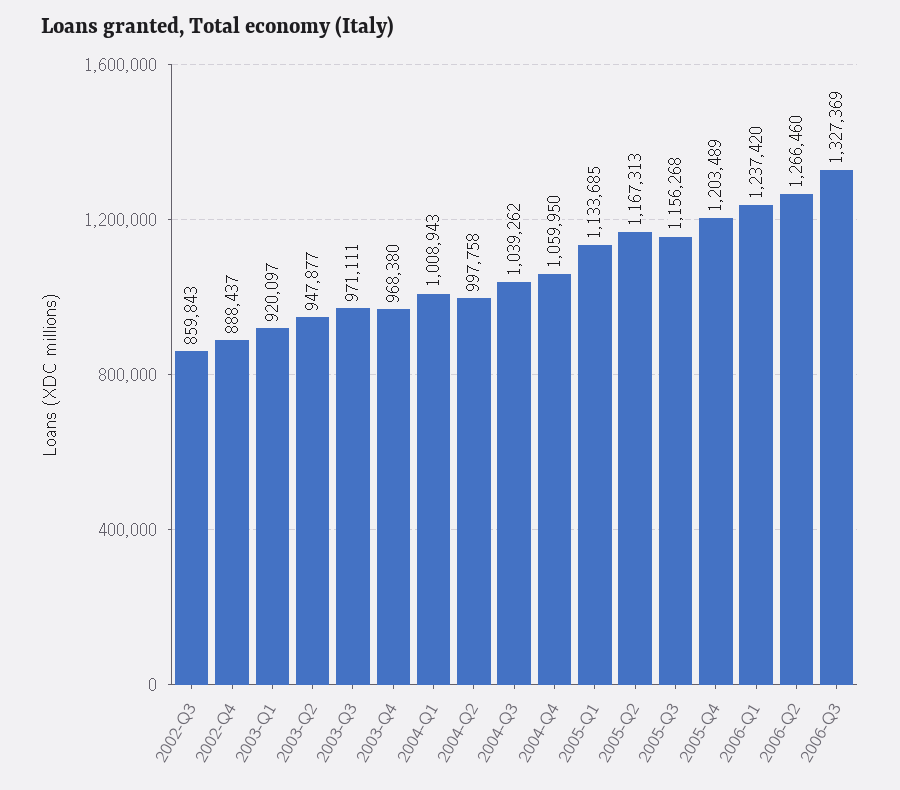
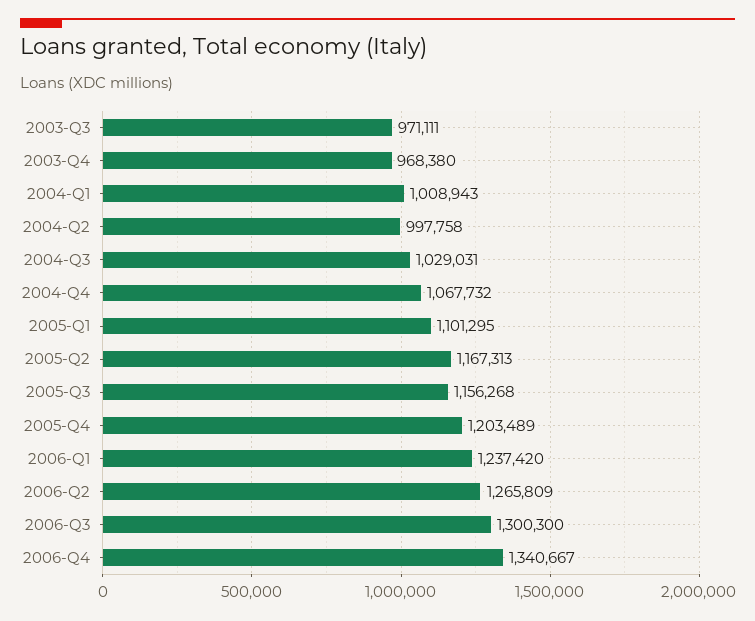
2002-Q3: 859843 -> none
2002-Q4: 888437 -> none
2003-Q1: 920097 -> none
2003-Q2: 947877 -> none
2004-Q3: 1039262 -> 1029031
2004-Q4: 1059950 -> 1067732
2005-Q1: 1133685 -> 1101295
2006-Q2: 1266460 -> 1265809
2006-Q3: 1327369 -> 1300300
2006-Q4: none -> 1340667

